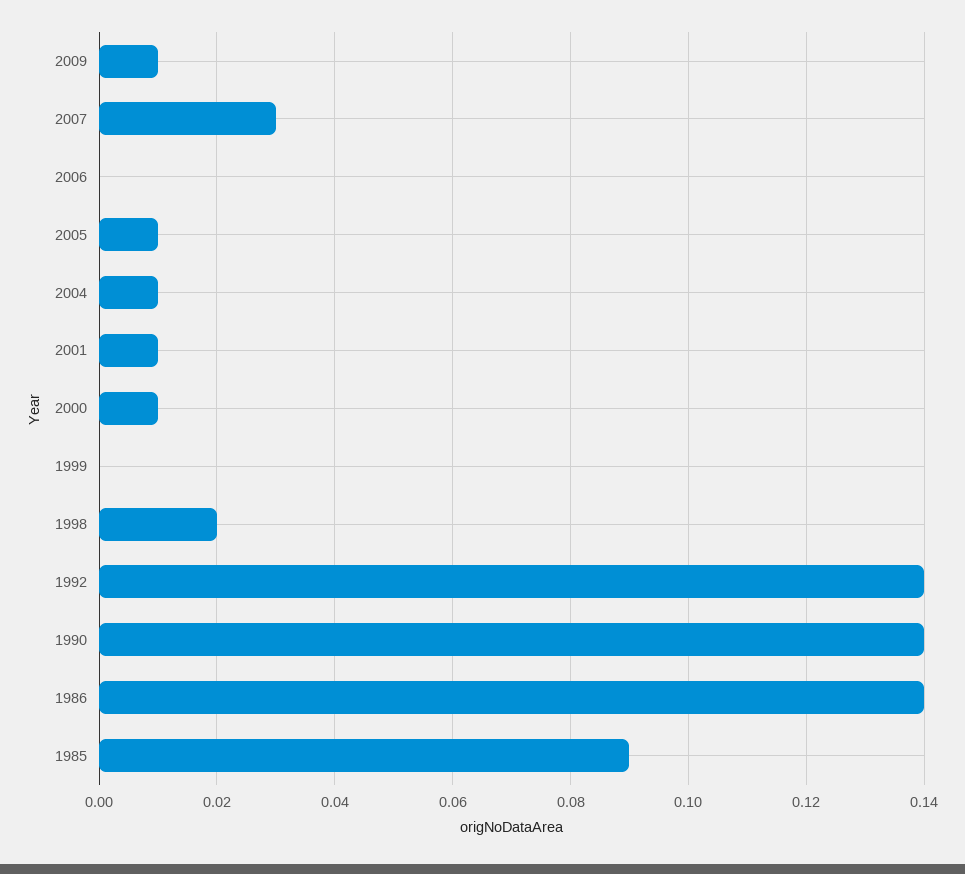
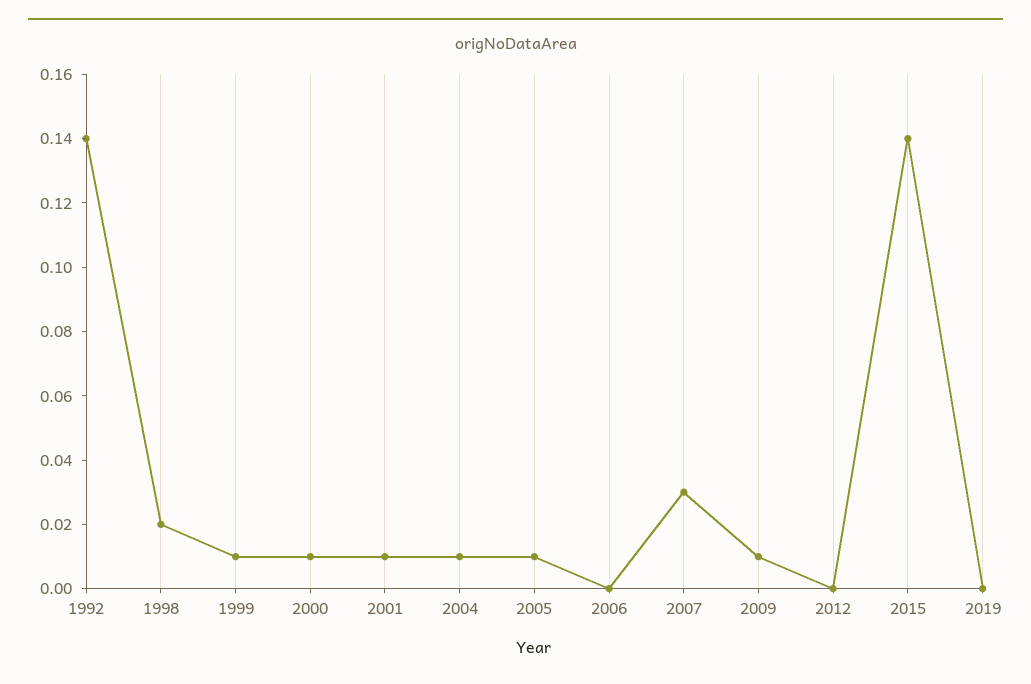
1999: 0 -> 0.01
1990: 0.14 -> none
1986: 0.14 -> none
1985: 0.09 -> none
2012: none -> 0
2015: none -> 0.14
2019: none -> 0

